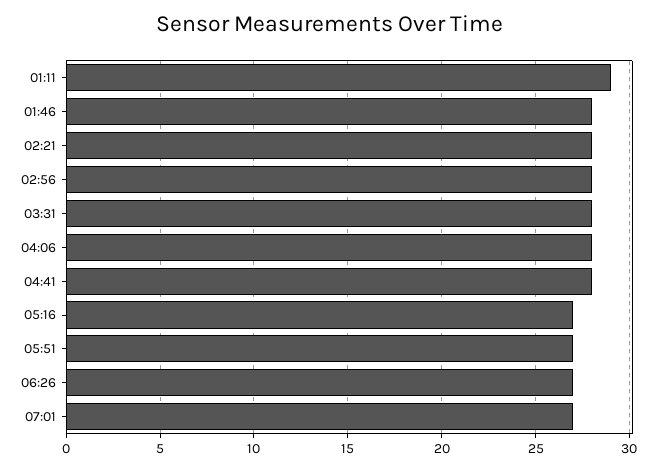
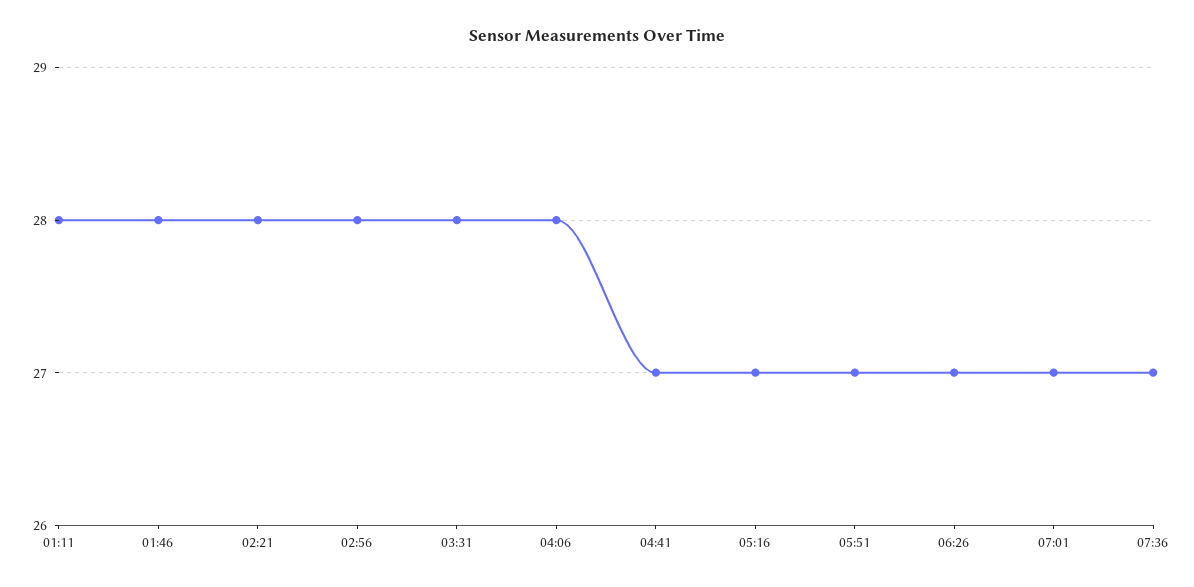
01:11: 29 -> 28
04:41: 28 -> 27
07:36: none -> 27

